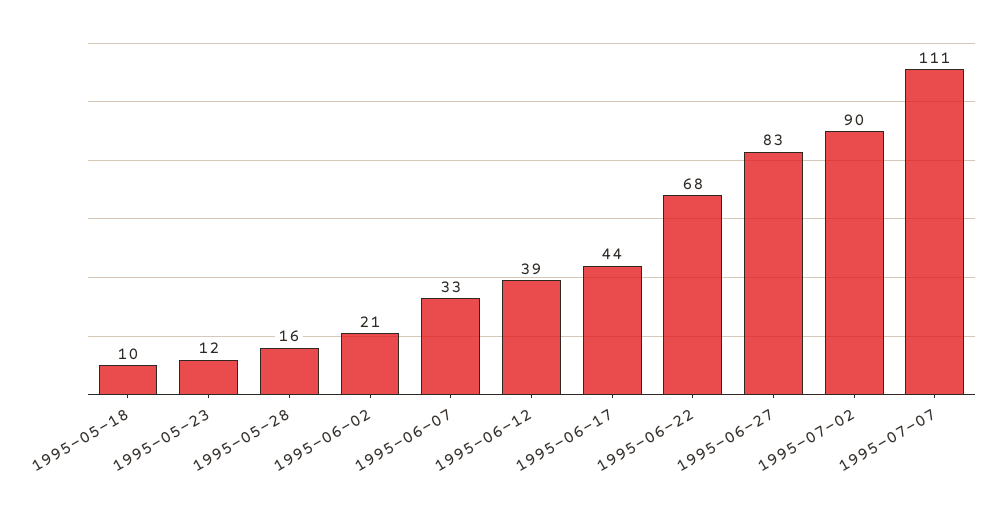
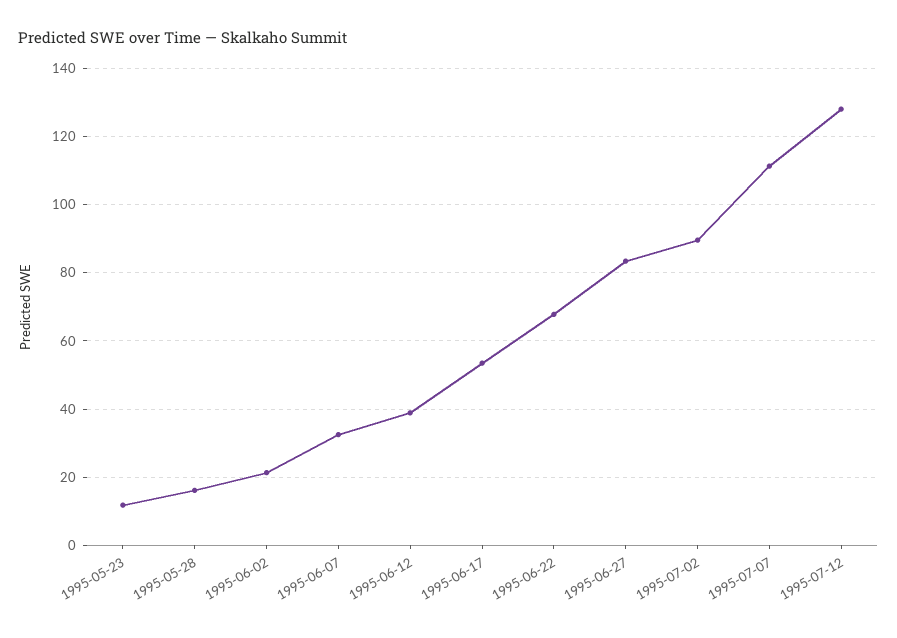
1995-05-18: 10 -> none
1995-06-17: 44 -> 54
1995-07-12: none -> 128

